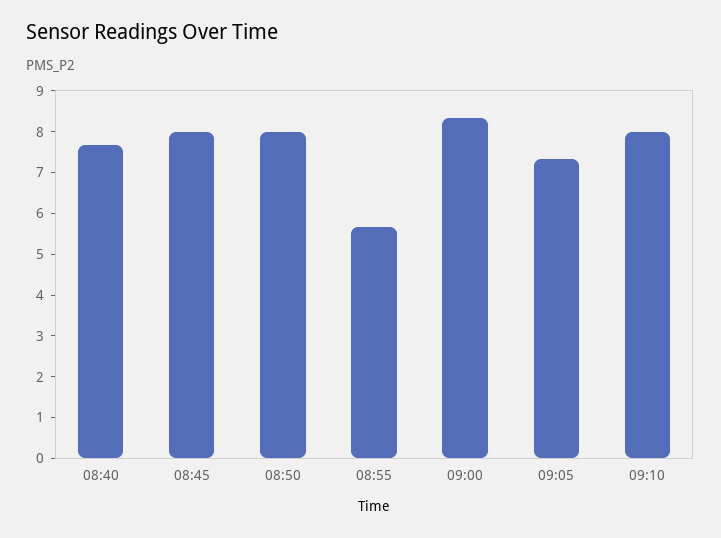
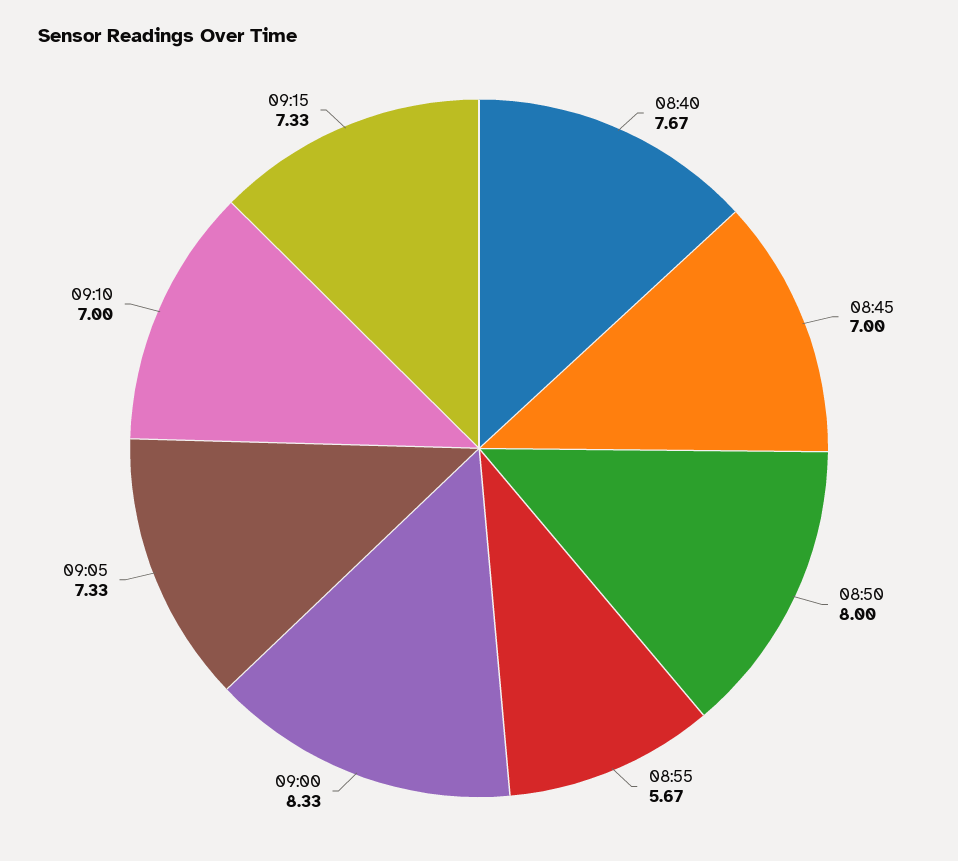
08:45: 8 -> 7
09:10: 8 -> 7
09:15: none -> 7.33

